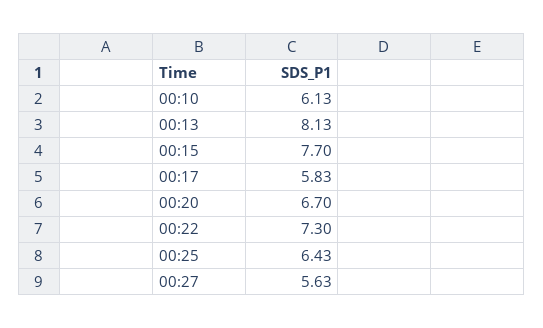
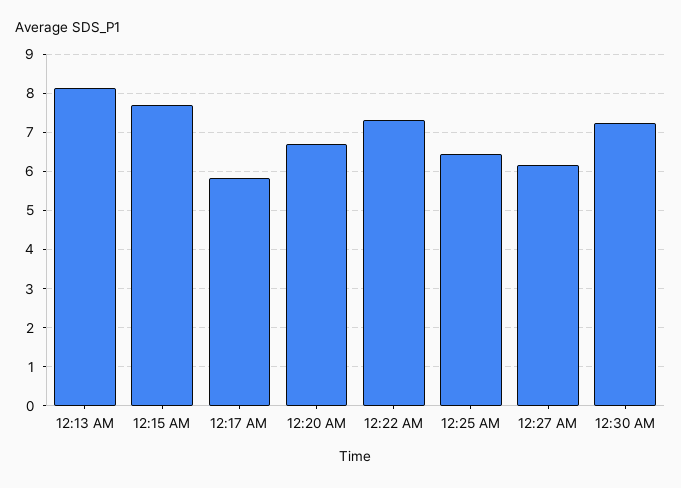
00:10: 6.13 -> none
00:27: 5.63 -> 6.2
12:30 AM: none -> 7.2

